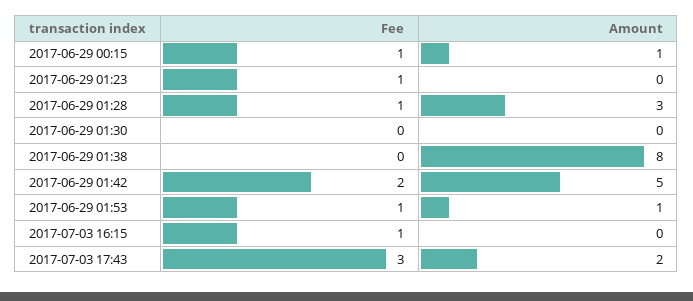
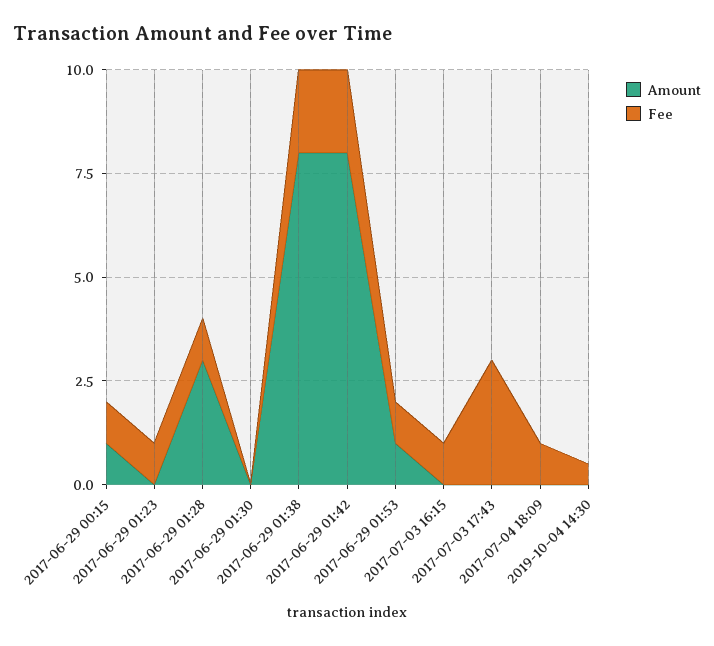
Fee, 2017-06-29 01:38: 0 -> 2
Amount, 2017-06-29 01:42: 5 -> 8
Amount, 2017-07-03 17:43: 2 -> 0
Amount, 2017-07-04 18:09: none -> 0
Fee, 2017-07-04 18:09: none -> 1
Amount, 2019-10-04 14:30: none -> 0
Fee, 2019-10-04 14:30: none -> 0.5

